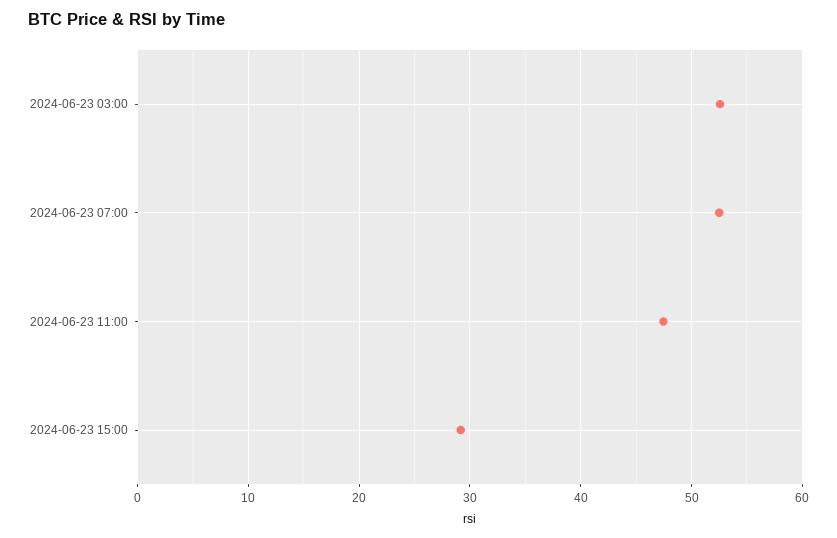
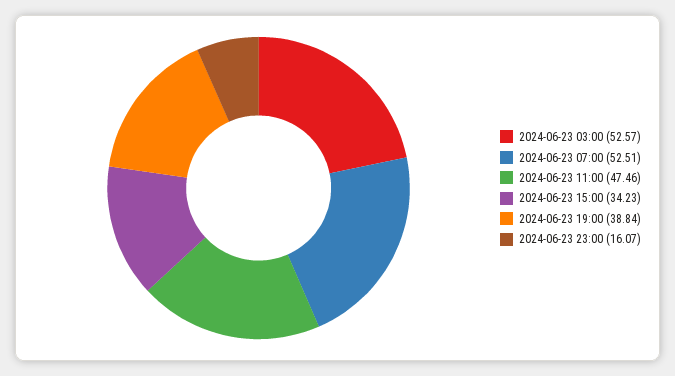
2024-06-23 15:00: 29 -> 34.23
2024-06-23 19:00: none -> 38.84
2024-06-23 23:00: none -> 16.07

